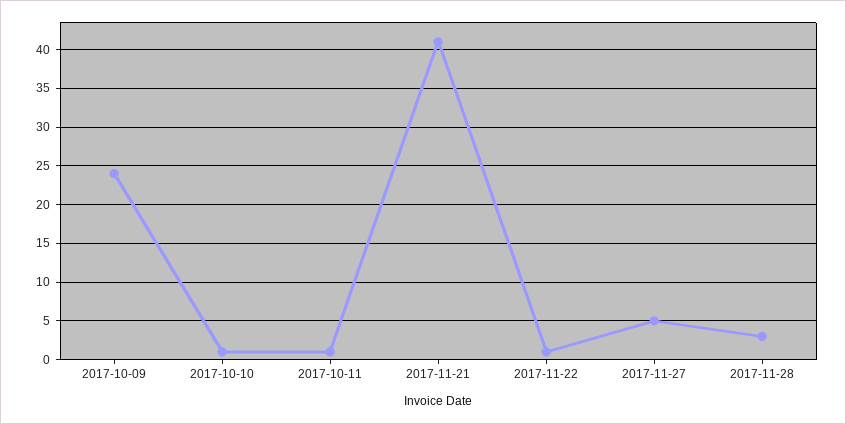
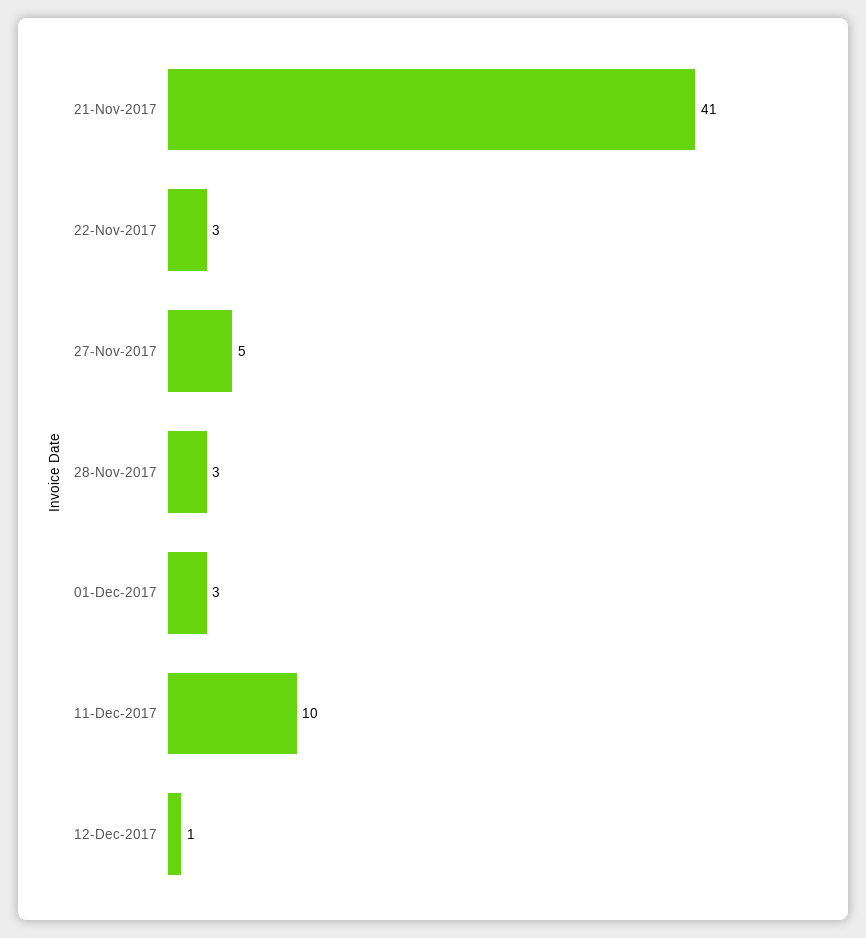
2017-10-09: 24 -> none
2017-10-10: 1 -> none
2017-10-11: 1 -> none
2017-11-22: 1 -> 3
01-Dec-2017: none -> 3
11-Dec-2017: none -> 10
12-Dec-2017: none -> 1

